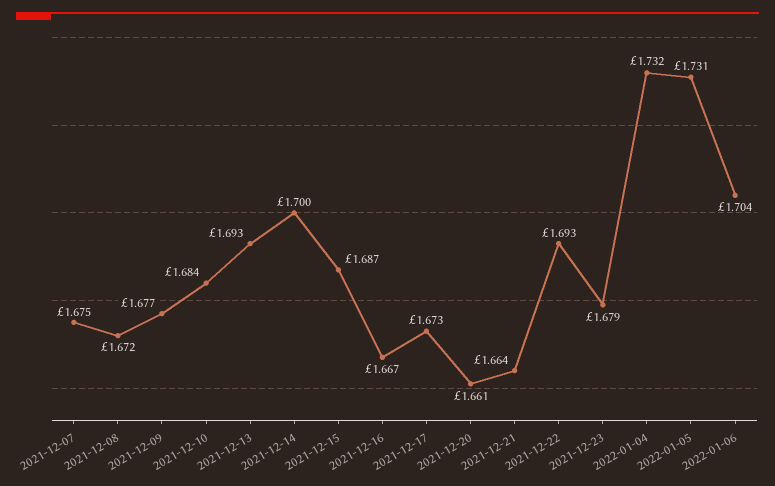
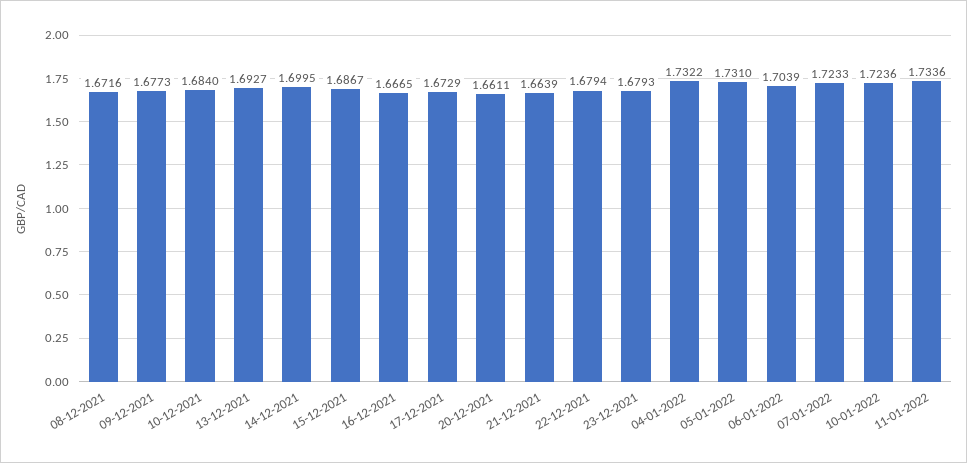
2021-12-07: 1.675 -> none
2021-12-22: 1.693 -> 1.6794
07-01-2022: none -> 1.7233
10-01-2022: none -> 1.7236
11-01-2022: none -> 1.7336

